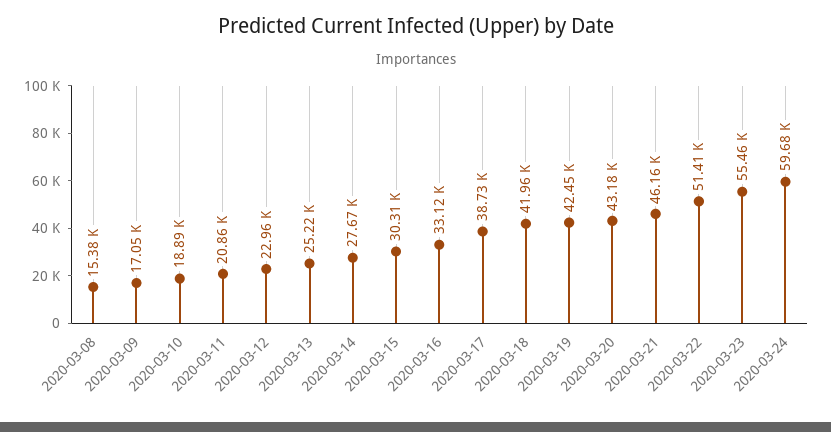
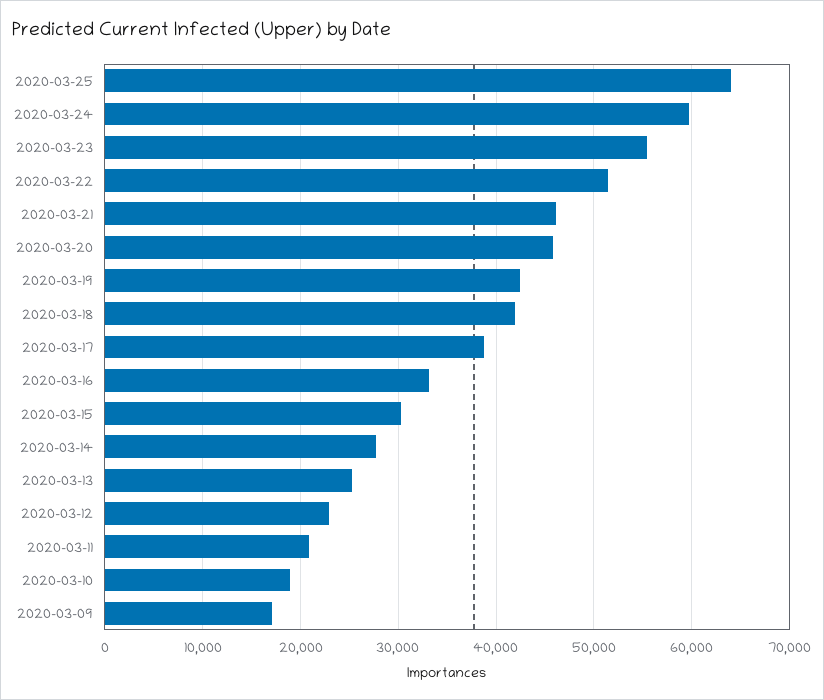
2020-03-08: 15380 -> none
2020-03-20: 43180 -> 46000
2020-03-25: none -> 64000

